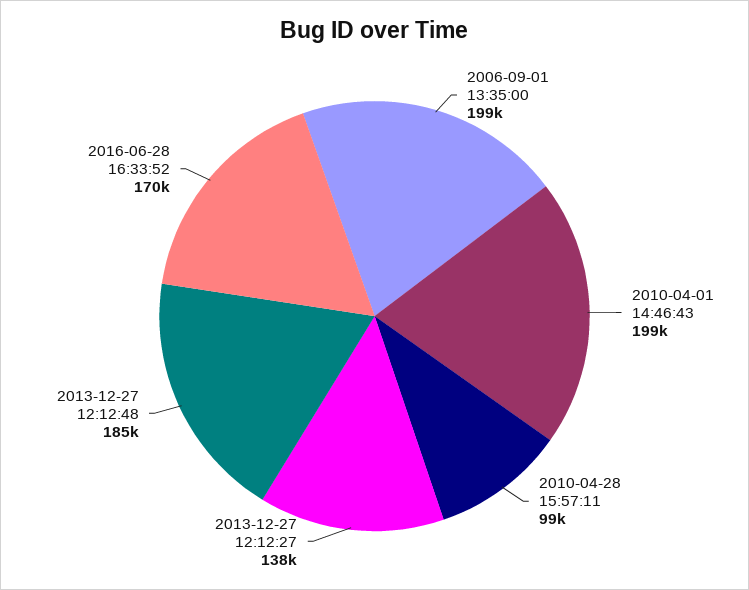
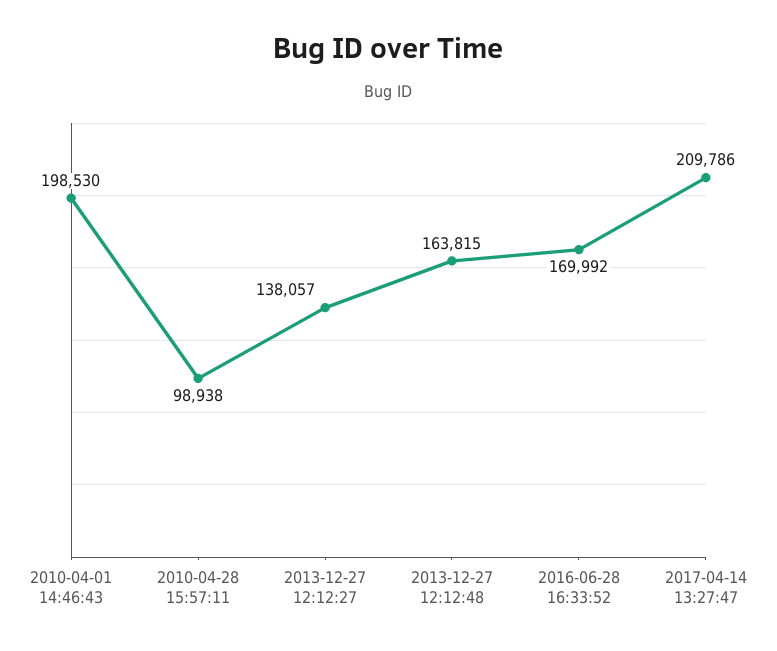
2006-09-01 13:35:00: 199000 -> none
2013-12-27 12:12:48: 185000 -> 163815
2017-04-14 13:27:47: none -> 209786

